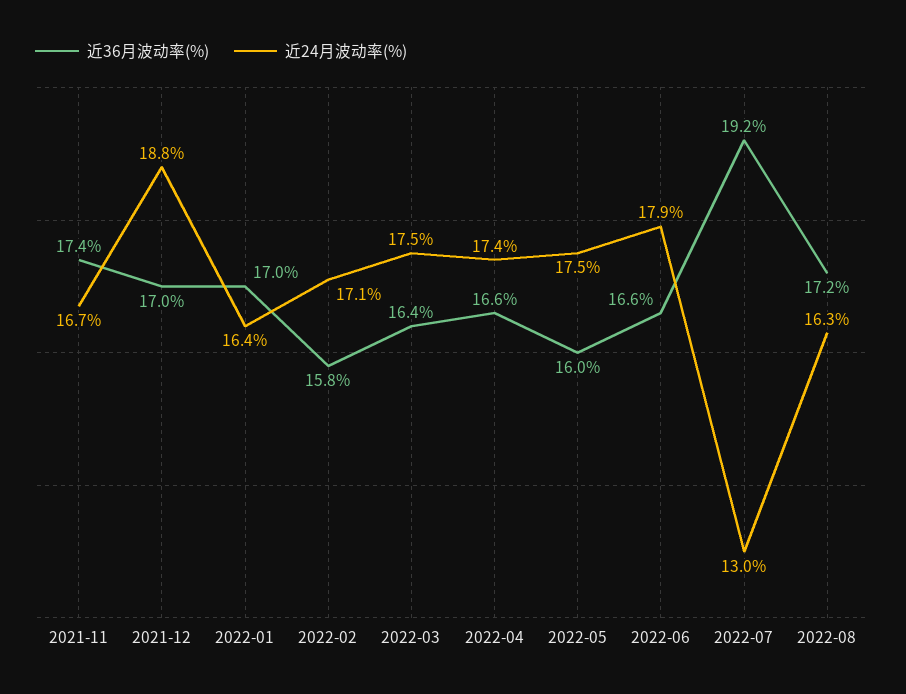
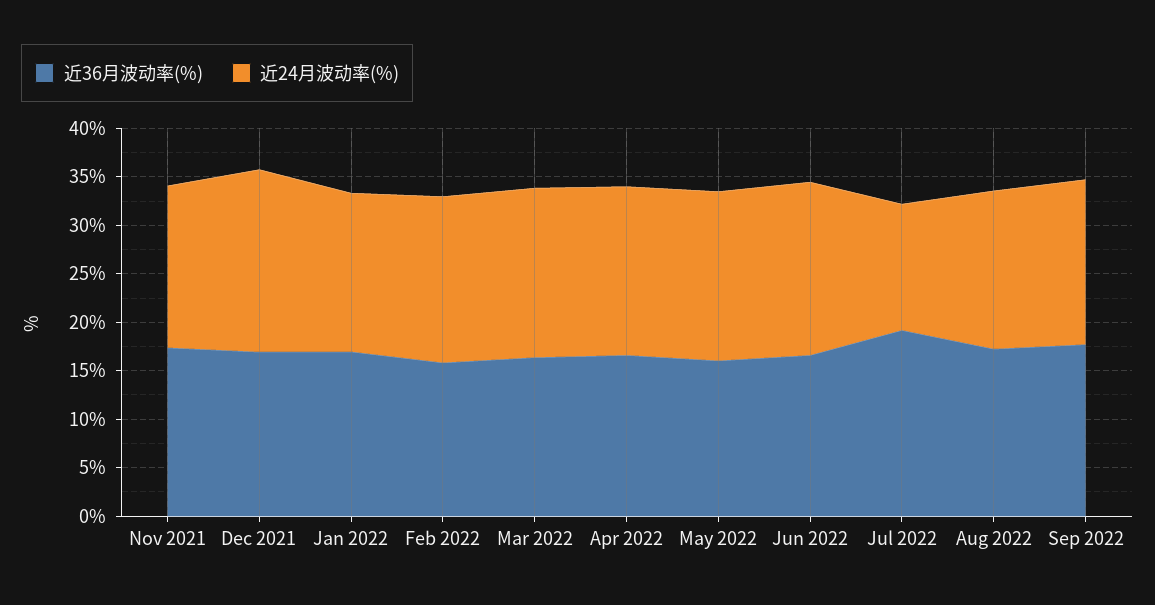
近36月波动率(%), Sep 2022: none -> 18
近24月波动率(%), Sep 2022: none -> 17

